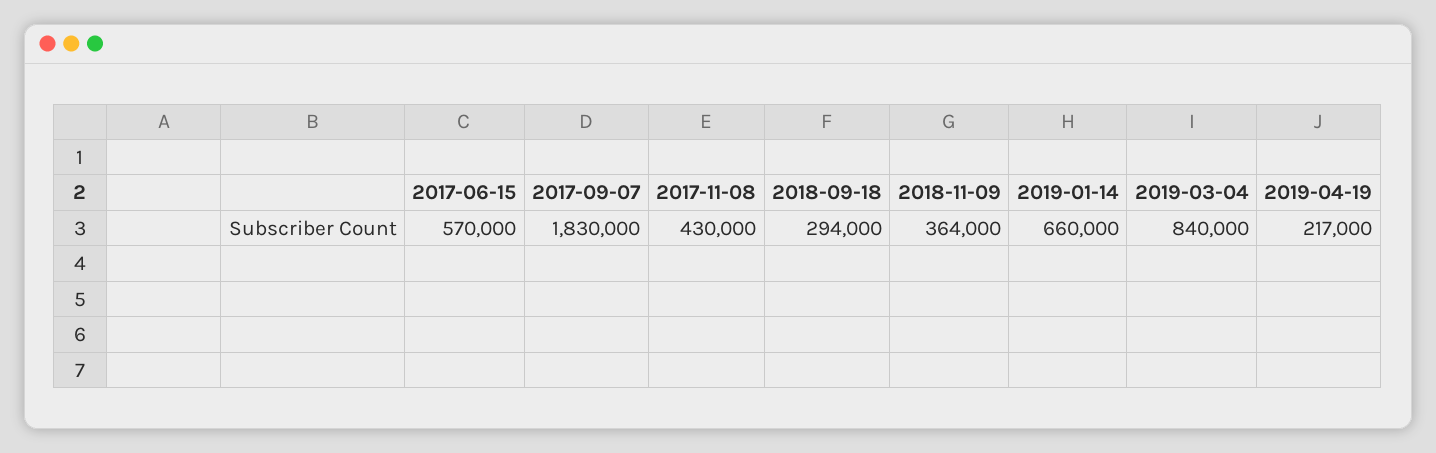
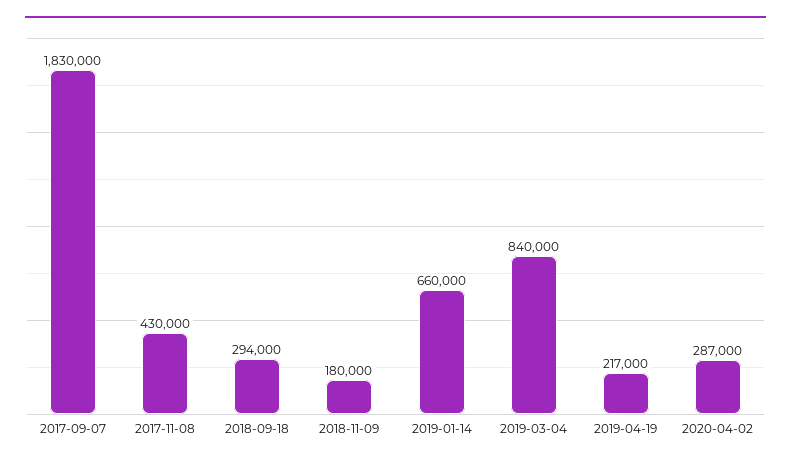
2017-06-15: 570000 -> none
2018-11-09: 364000 -> 180000
2020-04-02: none -> 287000

